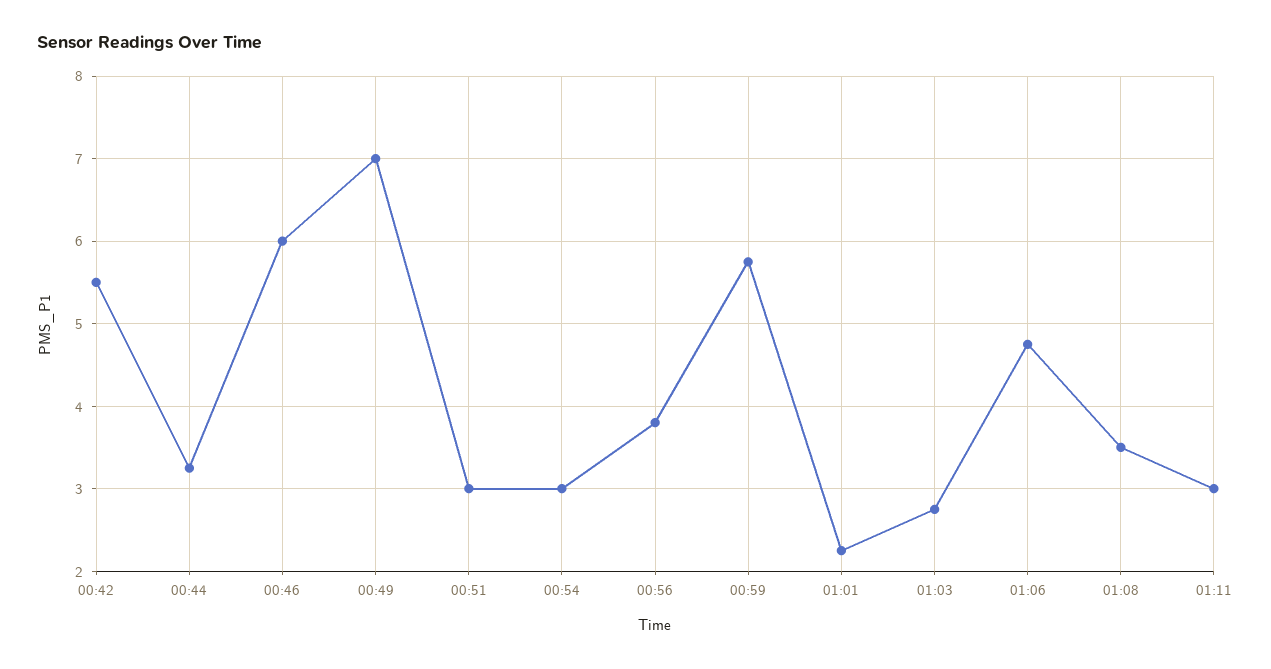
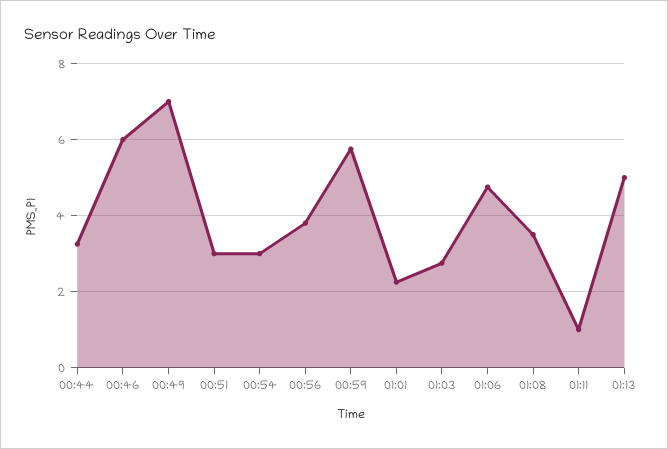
00:42: 5.5 -> none
01:11: 3 -> 1
01:13: none -> 5

